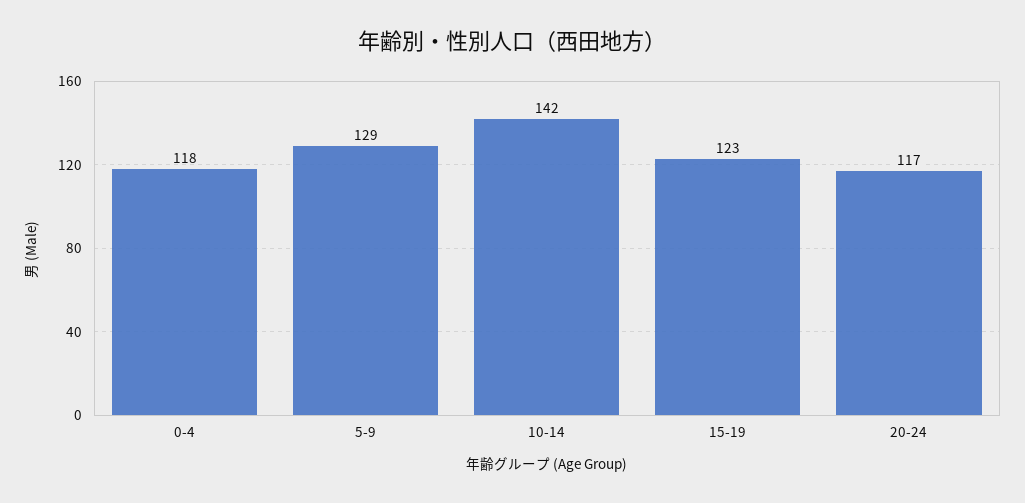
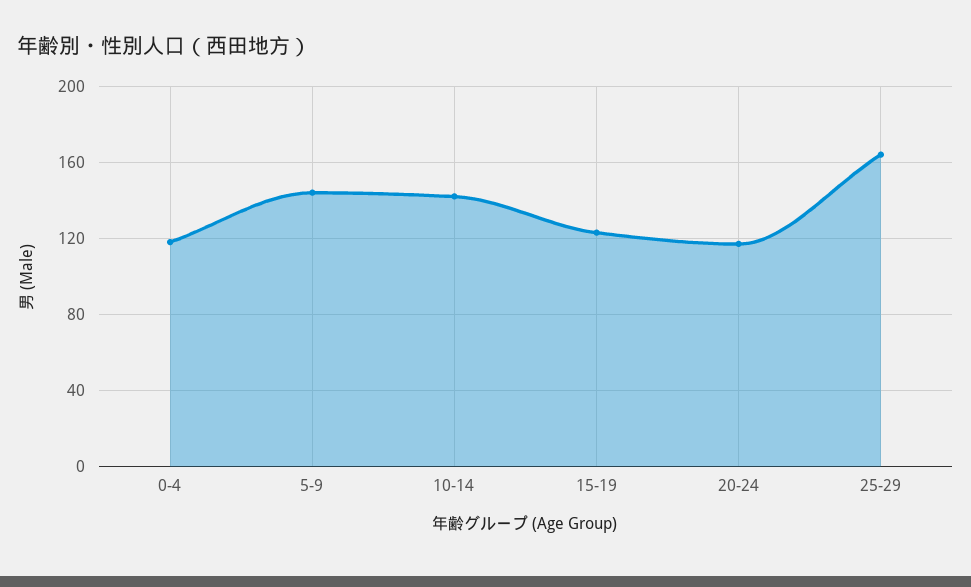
5-9: 129 -> 145
25-29: none -> 165

